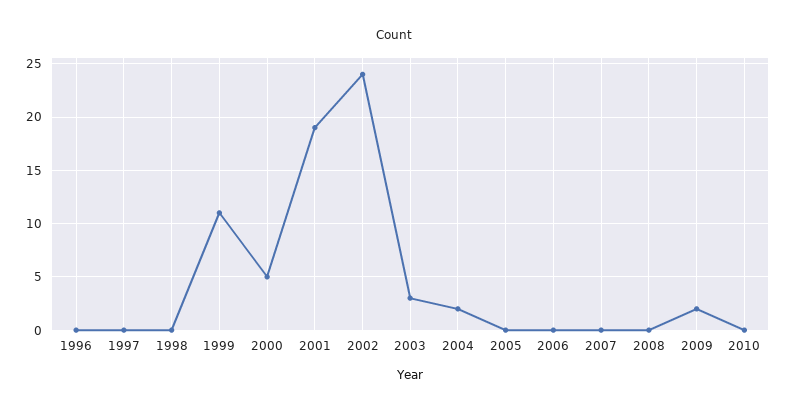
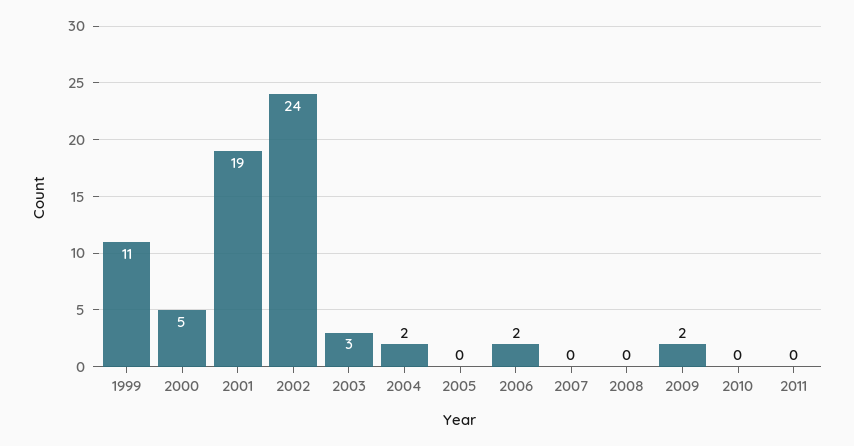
1996: 0 -> none
1997: 0 -> none
1998: 0 -> none
2006: 0 -> 2
2011: none -> 0

